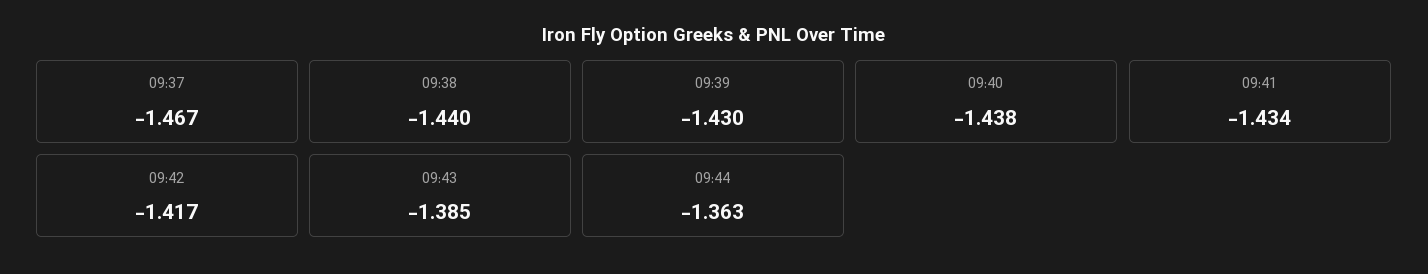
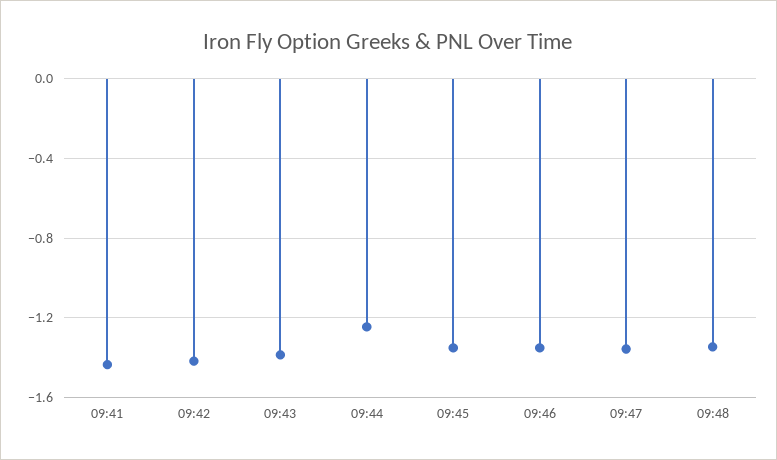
09:37: -1.467 -> none
09:38: -1.44 -> none
09:39: -1.43 -> none
09:40: -1.438 -> none
09:44: -1.363 -> -1.25
09:45: none -> -1.35
09:46: none -> -1.35
09:47: none -> -1.35
09:48: none -> -1.35

